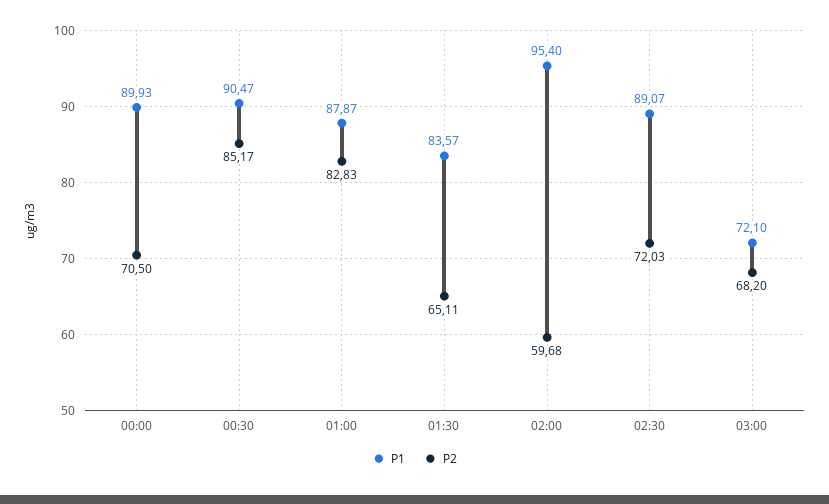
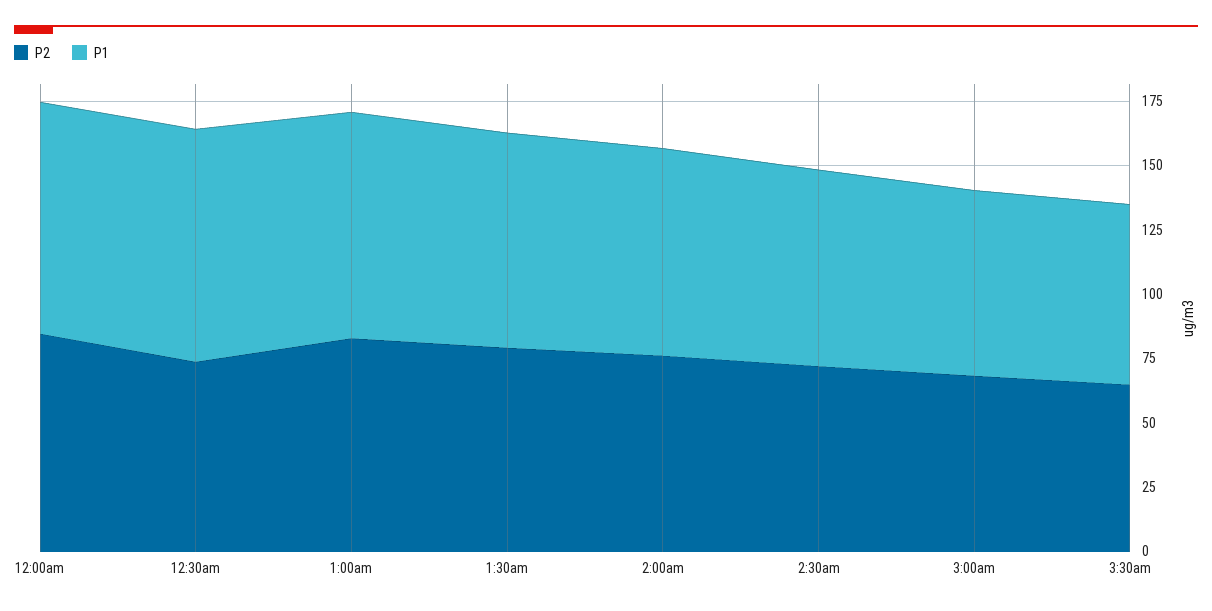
P2, 00:00: 70.5 -> 85
P2, 00:30: 85.17 -> 75
P2, 01:30: 65.11 -> 80
P1, 02:00: 95.4 -> 80
P2, 02:00: 59.68 -> 75
P1, 02:30: 89.07 -> 75
P2, 3:30am: none -> 65
P1, 3:30am: none -> 70

